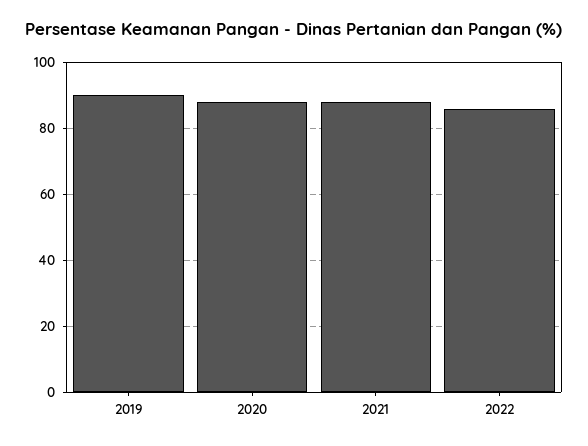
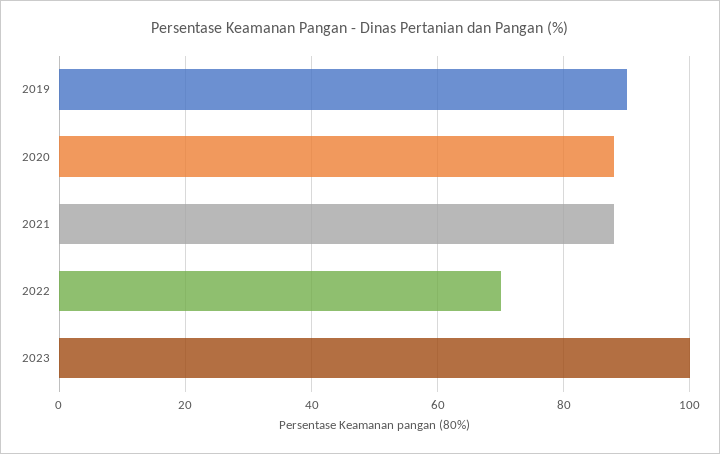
2022: 85 -> 70
2023: none -> 100

